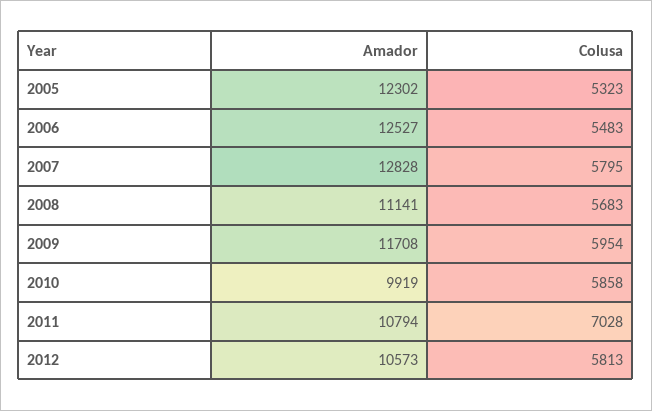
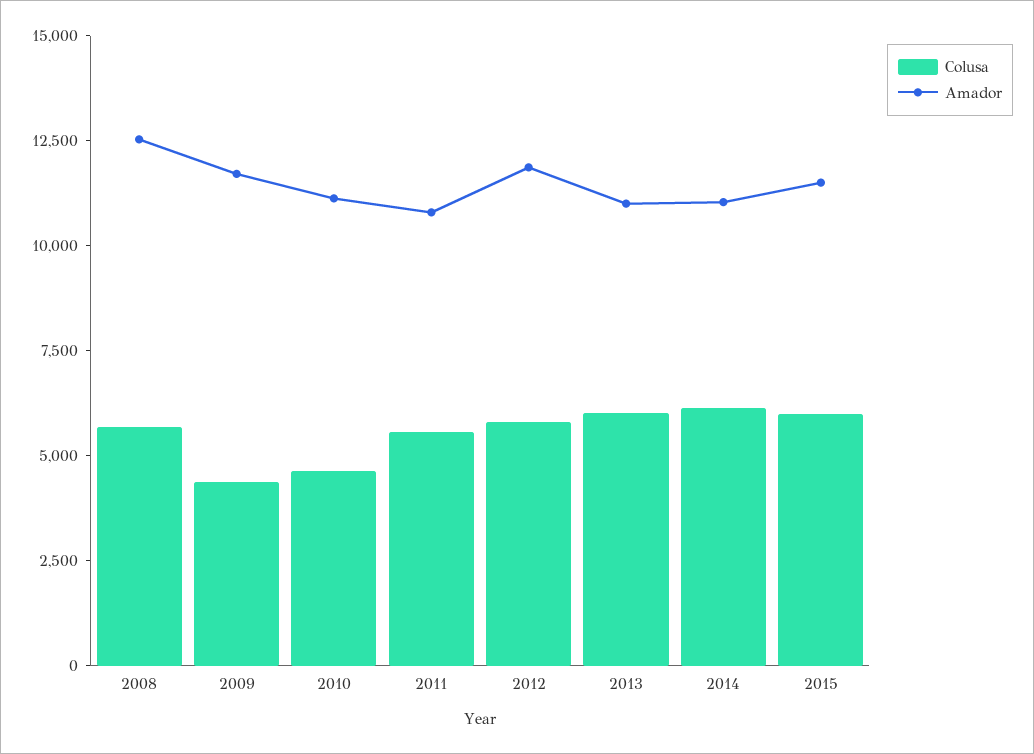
Amador, 2005: 12302 -> none
Colusa, 2005: 5323 -> none
Amador, 2006: 12527 -> none
Colusa, 2006: 5483 -> none
Amador, 2007: 12828 -> none
Colusa, 2007: 5795 -> none
Amador, 2008: 11141 -> 12500
Colusa, 2009: 5954 -> 4500
Amador, 2010: 9919 -> 11000
Colusa, 2010: 5858 -> 4500
Colusa, 2011: 7028 -> 5500
Amador, 2012: 10573 -> 12000
Colusa, 2013: none -> 6000
Amador, 2013: none -> 11000
Colusa, 2014: none -> 6000
Amador, 2014: none -> 11000
Colusa, 2015: none -> 6000
Amador, 2015: none -> 11500

